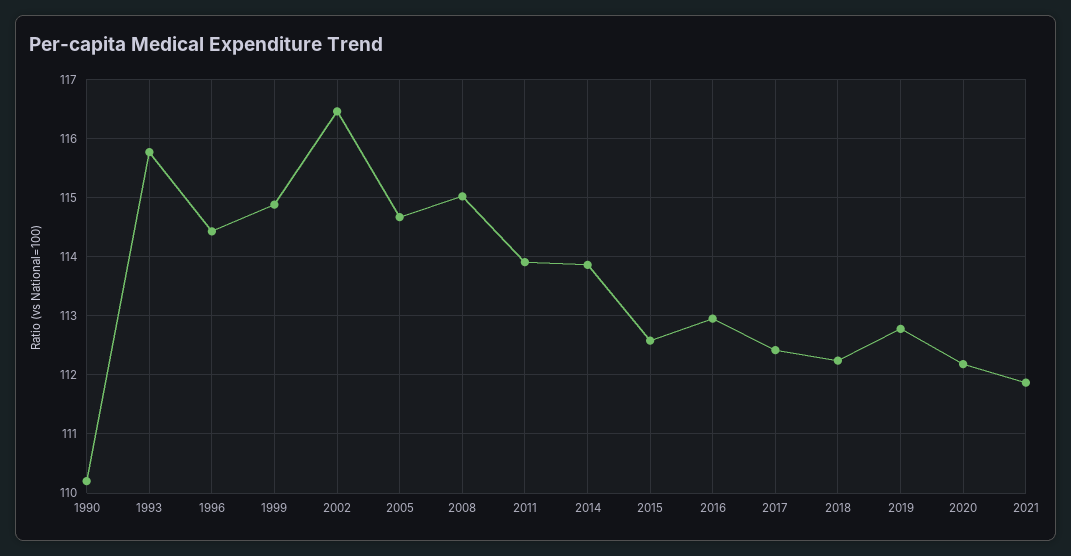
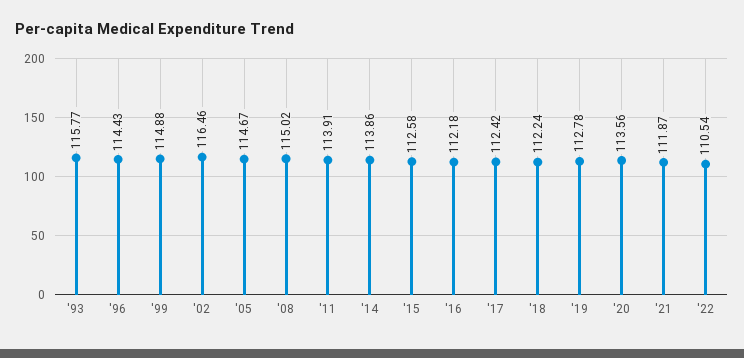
1990: 110.2 -> none
2016: 113 -> 112.18
2020: 112.2 -> 113.56
'22: none -> 110.54

